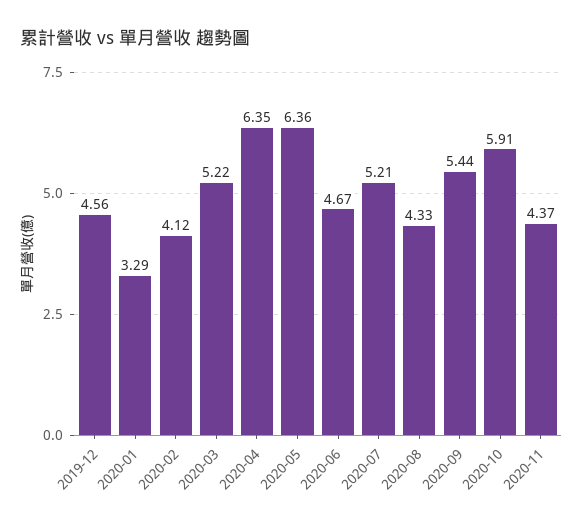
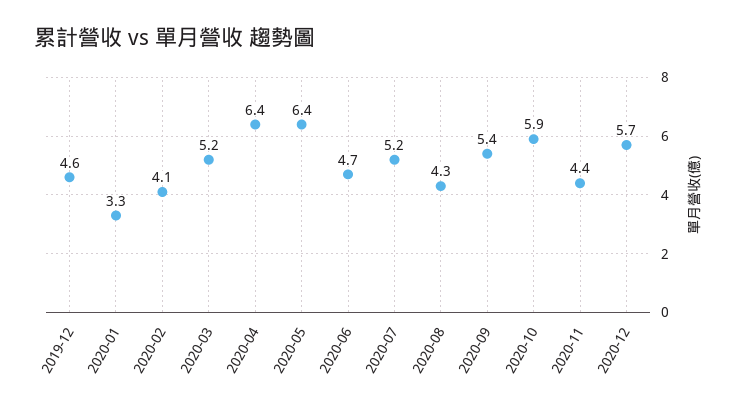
2020-12: none -> 5.7

